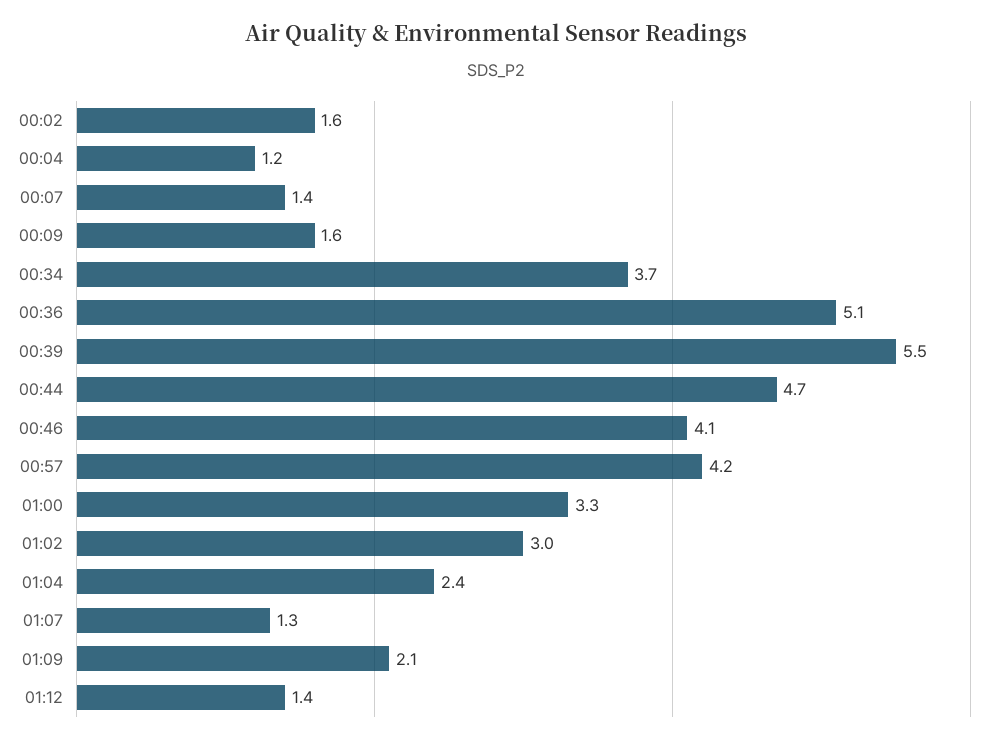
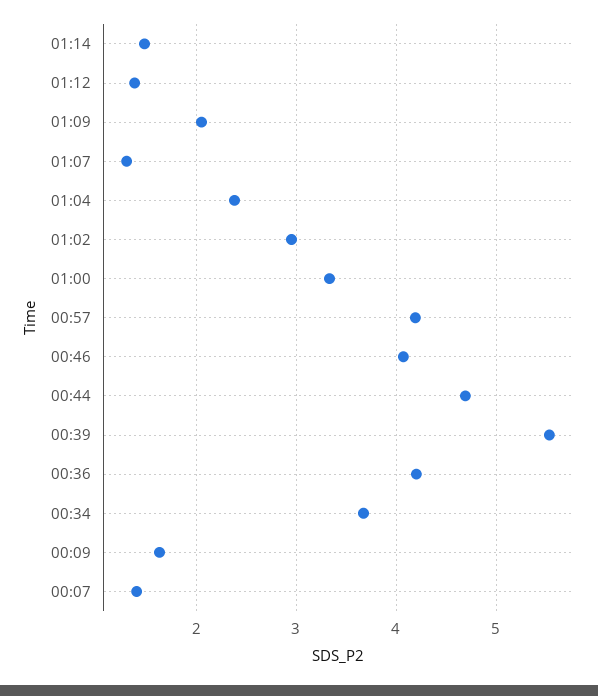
00:02: 1.6 -> none
00:04: 1.2 -> none
00:36: 5.1 -> 4.2
01:14: none -> 1.5

